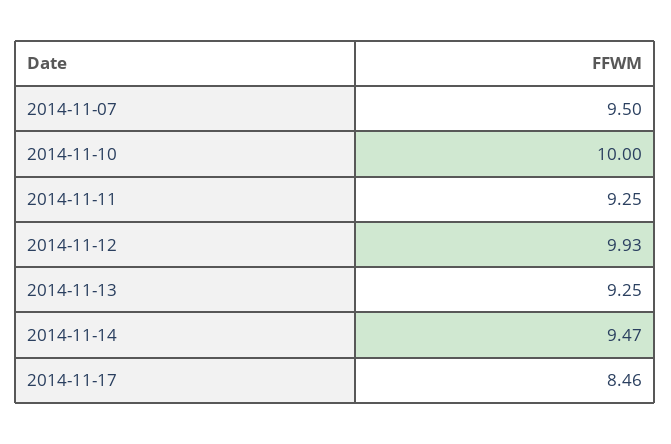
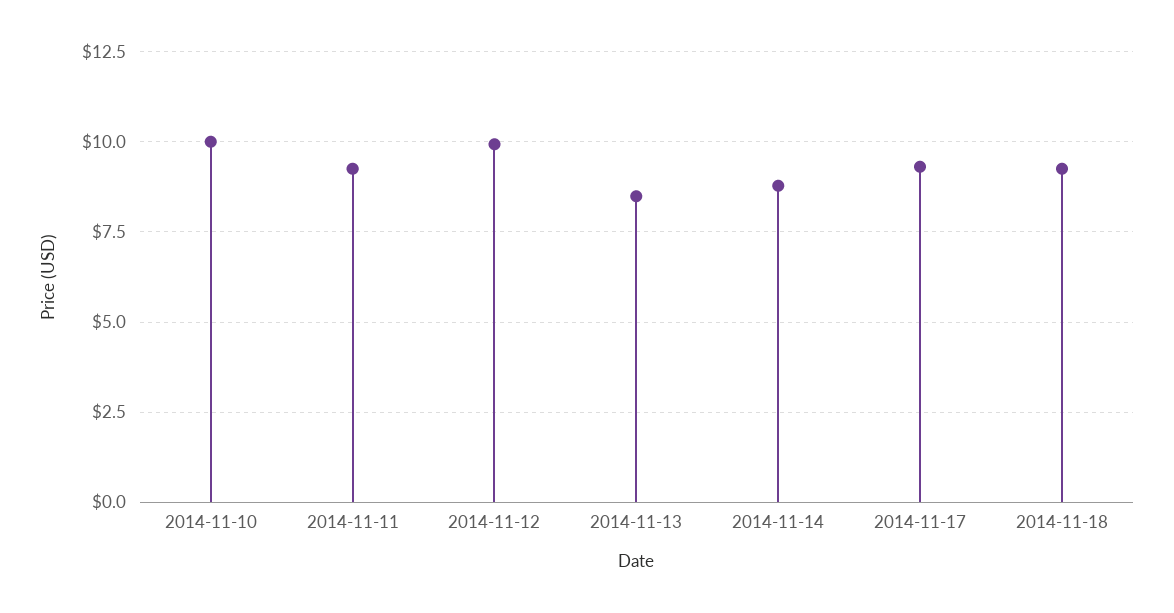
2014-11-07: 9.5 -> none
2014-11-13: 9.25 -> 8.5
2014-11-14: 9.47 -> 8.75
2014-11-17: 8.46 -> 9.25
2014-11-18: none -> 9.25

